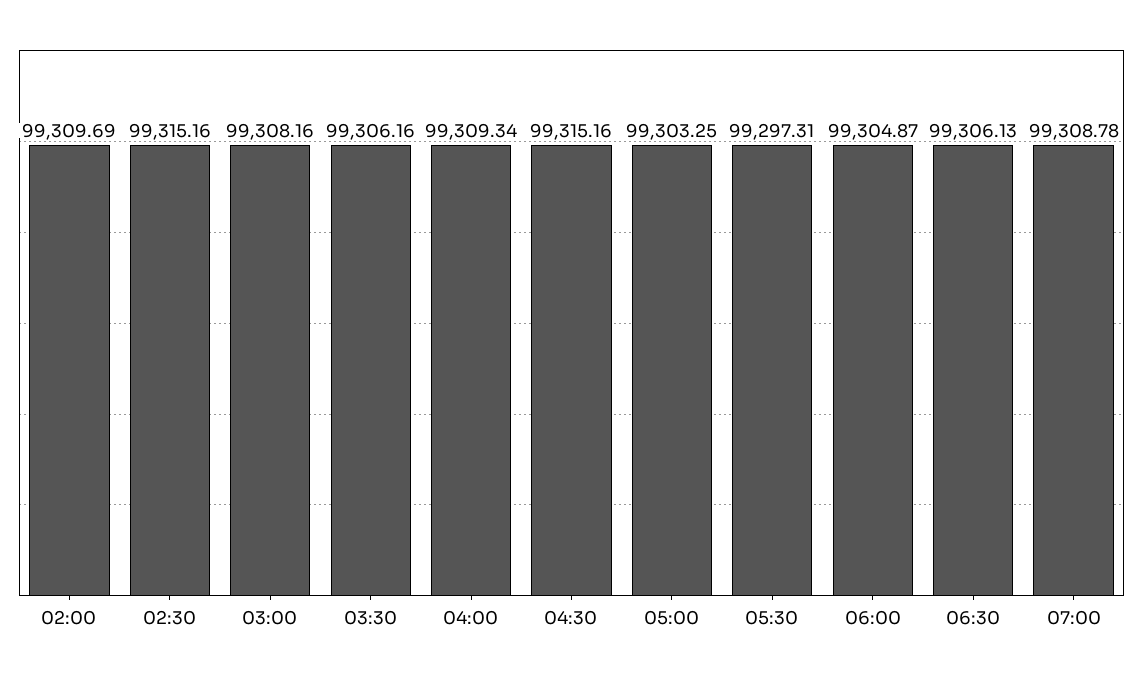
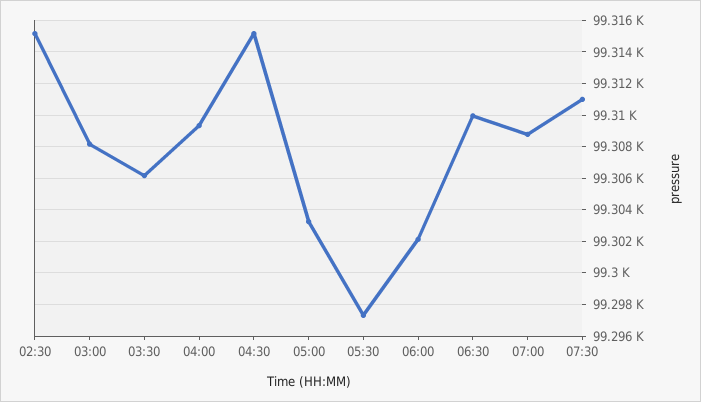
02:00: 99309.69 -> none
06:00: 99304.87 -> 99302
06:30: 99306.13 -> 99310
07:30: none -> 99311

